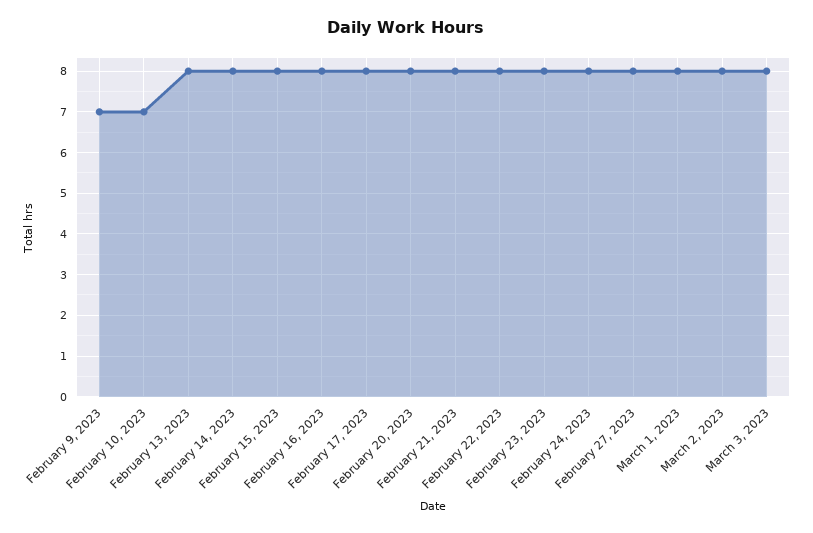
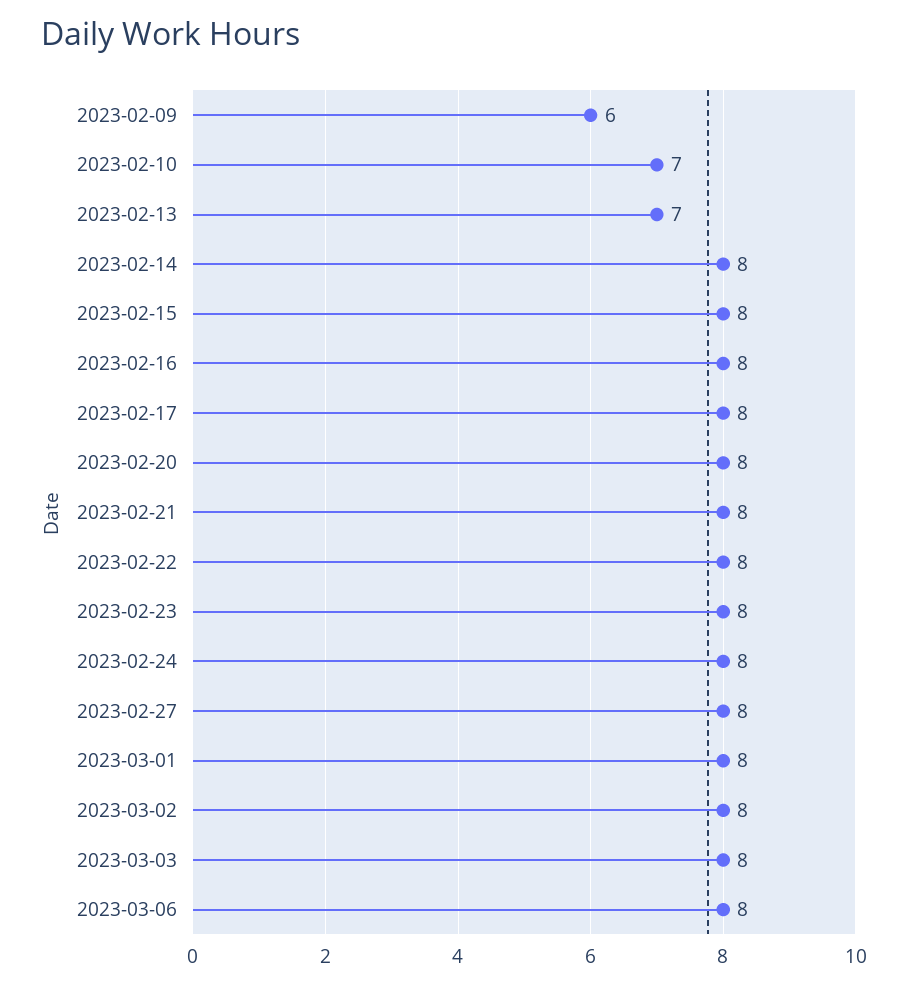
February 9, 2023: 7 -> 6
February 13, 2023: 8 -> 7
2023-03-06: none -> 8

